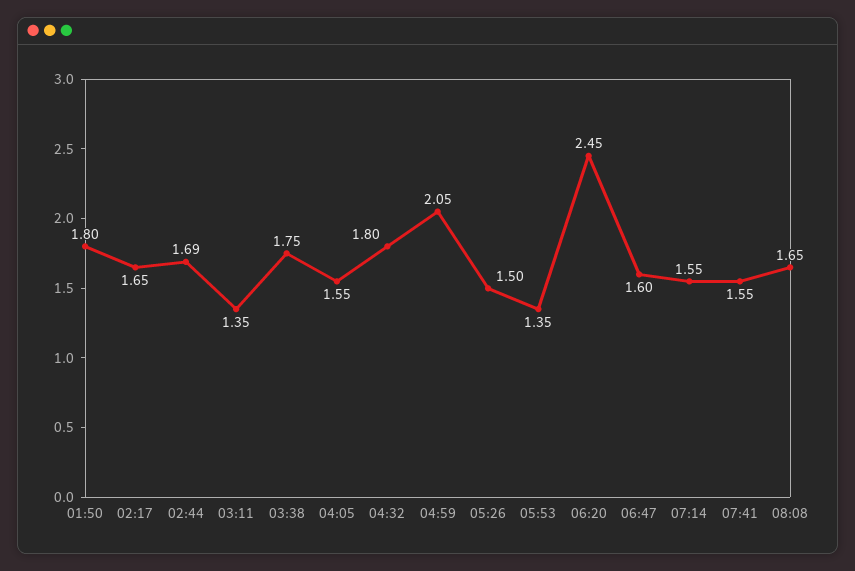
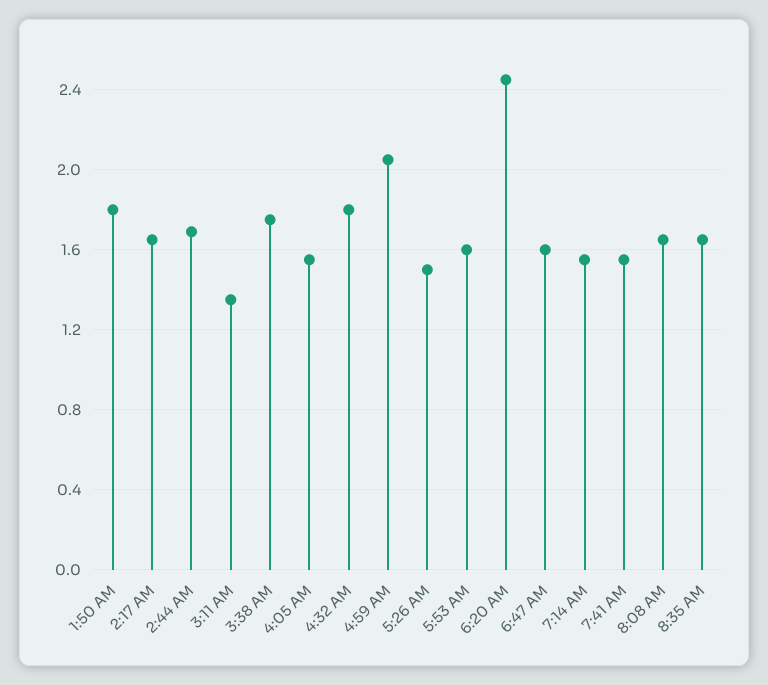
05:53: 1.35 -> 1.6
8:35 AM: none -> 1.65

